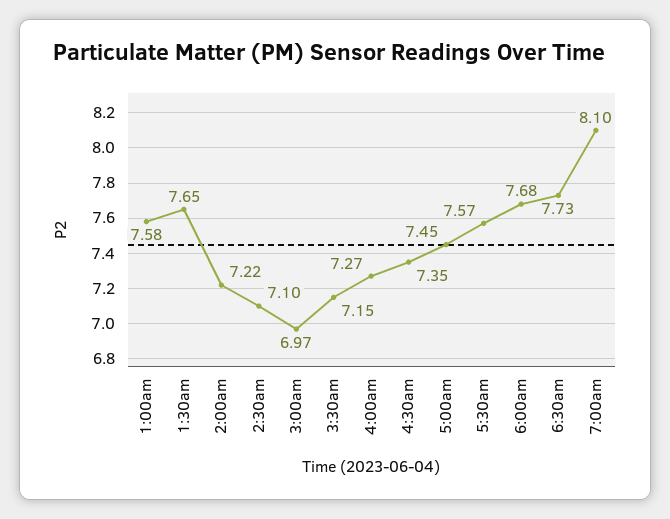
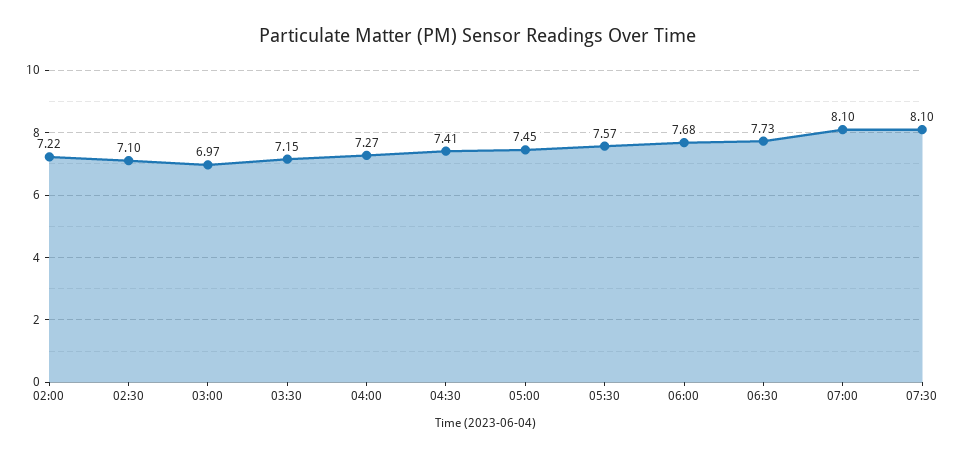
1:00am: 7.58 -> none
1:30am: 7.65 -> none
4:30am: 7.35 -> 7.41
07:30: none -> 8.1

